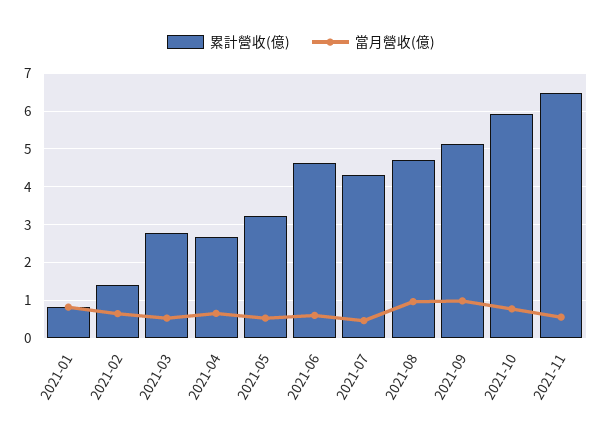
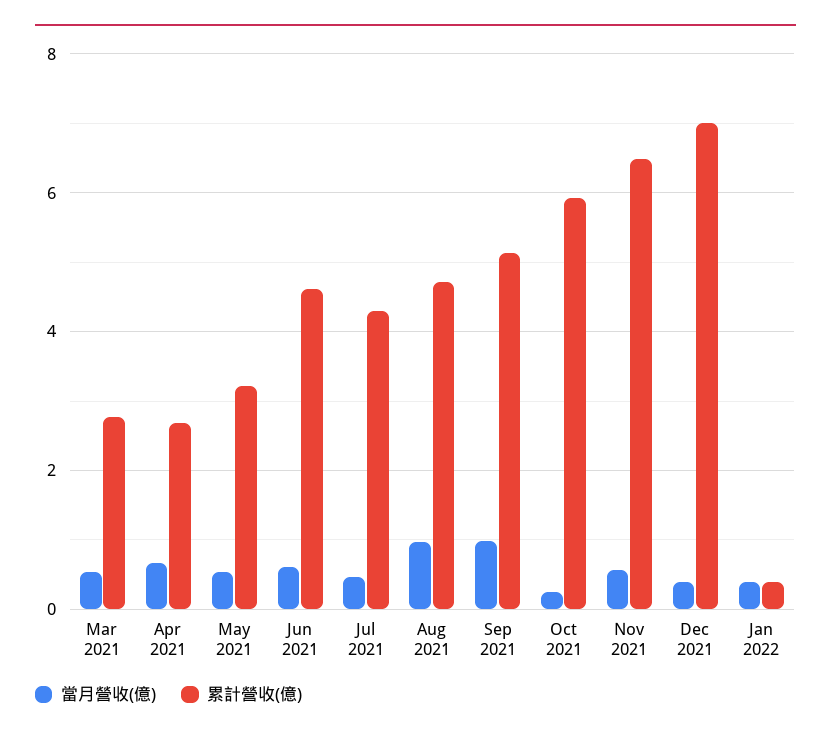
累計營收(億), 2021-01: 0.8 -> none
當月營收(億), 2021-01: 0.8 -> none
累計營收(億), 2021-02: 1.4 -> none
當月營收(億), 2021-02: 0.6 -> none
當月營收(億), 2021-10: 0.8 -> 0.2
當月營收(億), Dec 2021: none -> 0.4
累計營收(億), Dec 2021: none -> 7
當月營收(億), Jan 2022: none -> 0.4
累計營收(億), Jan 2022: none -> 0.4

